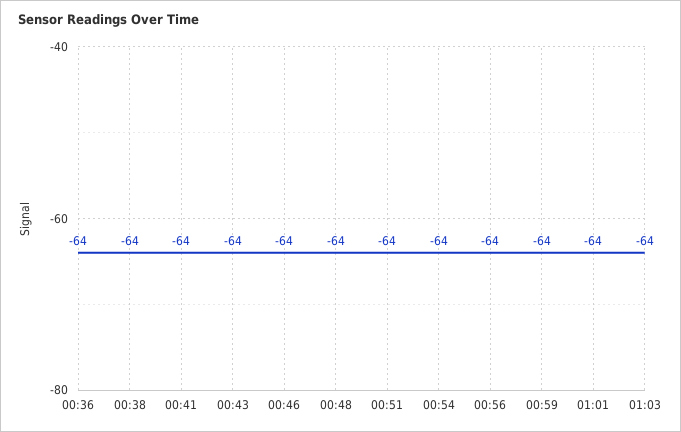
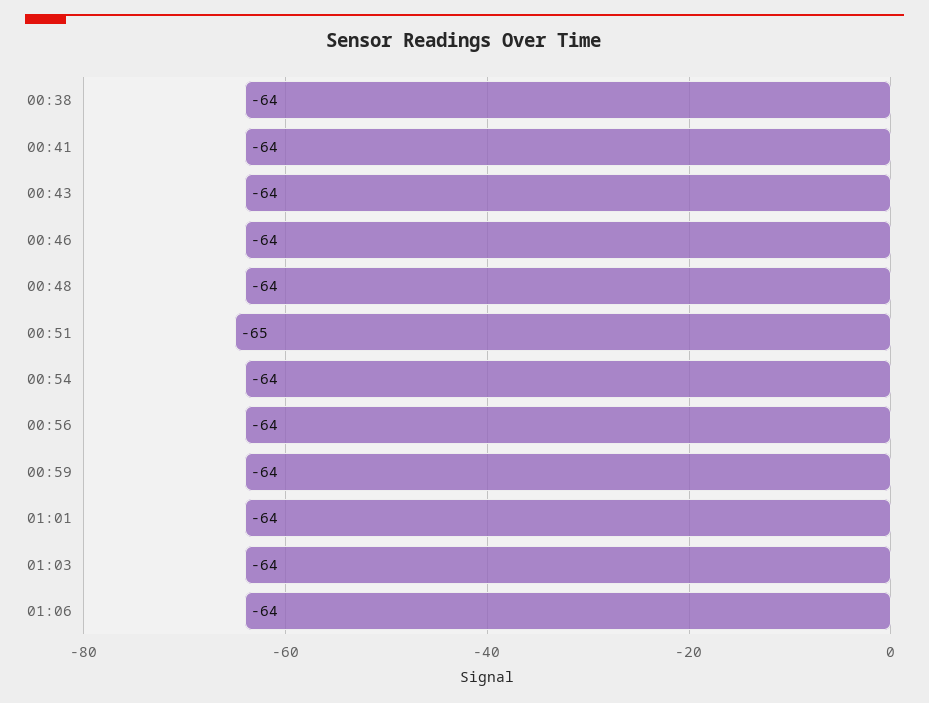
00:36: -64 -> none
00:51: -64 -> -65
01:06: none -> -64

